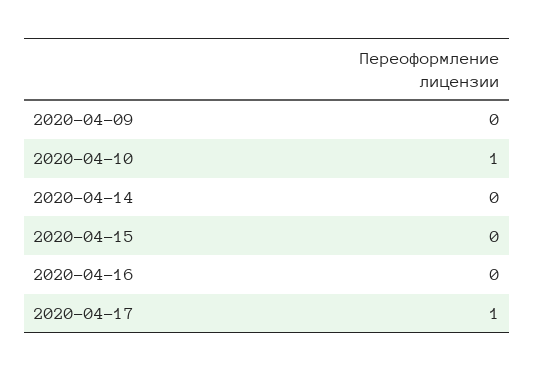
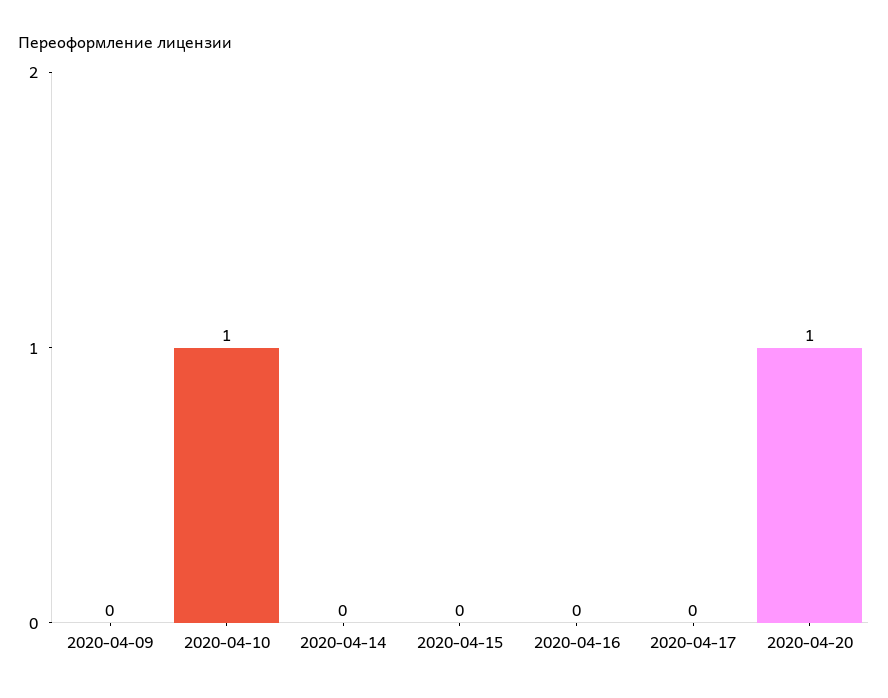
2020-04-17: 1 -> 0
2020-04-20: none -> 1

